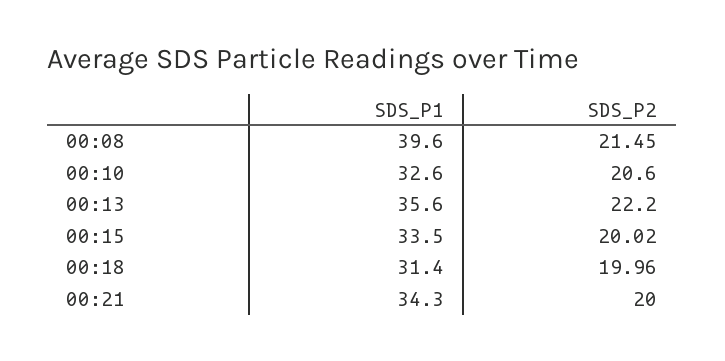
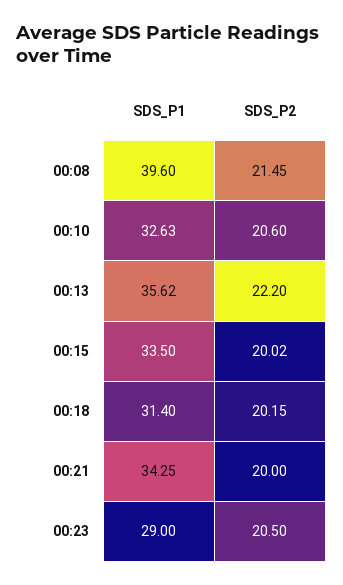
SDS_P2, 00:18: 19.96 -> 20.15
SDS_P1, 00:23: none -> 29
SDS_P2, 00:23: none -> 20.5

